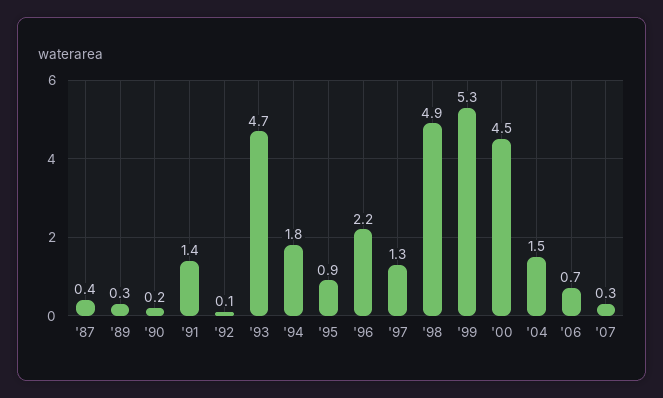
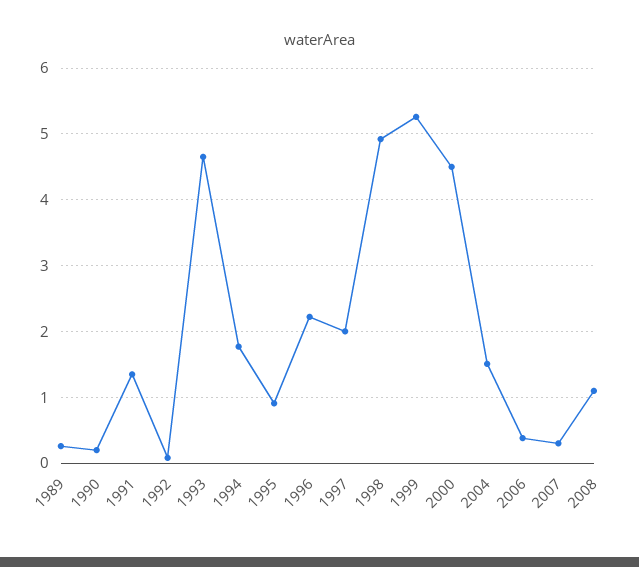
'87: 0.4 -> none
'97: 1.3 -> 2
'06: 0.7 -> 0.4
2008: none -> 1.1

